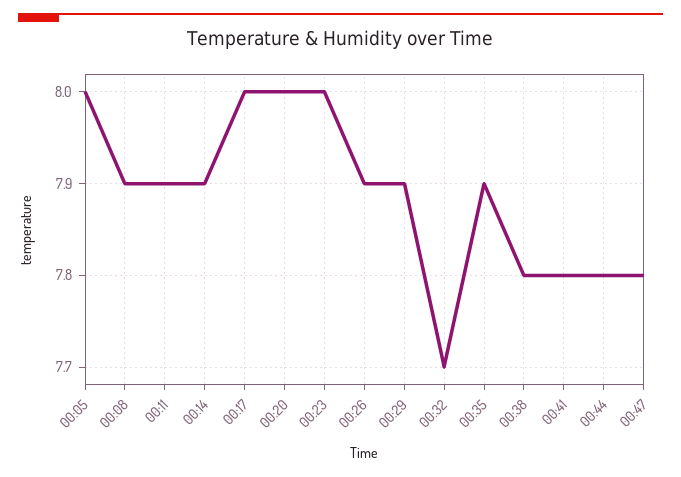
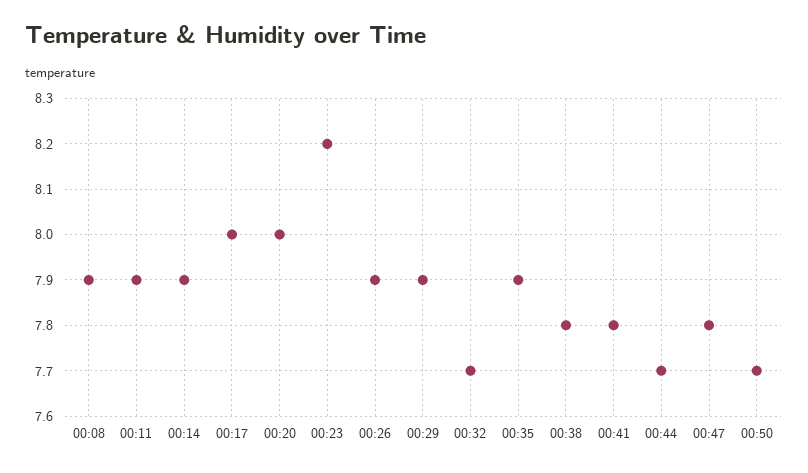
00:05: 8 -> none
00:23: 8 -> 8.2
00:44: 7.8 -> 7.7
00:50: none -> 7.7

